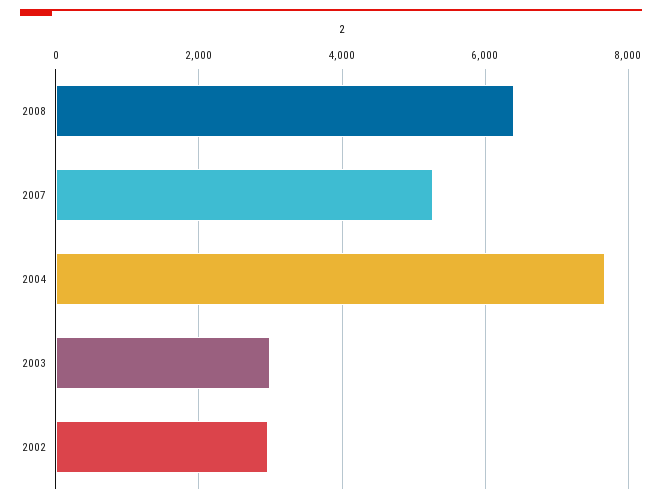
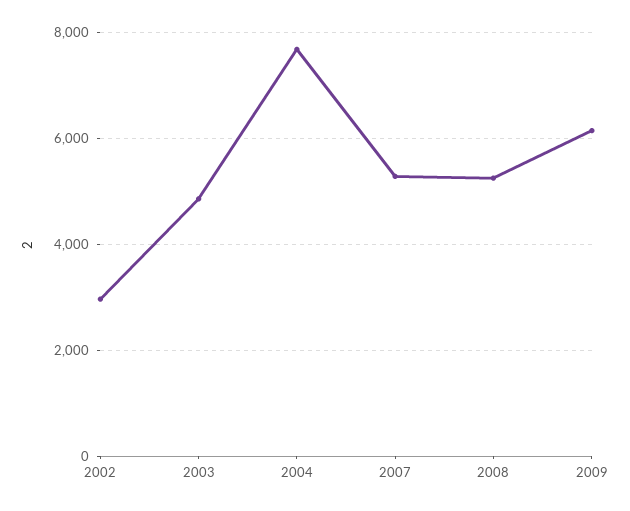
2008: 6400 -> 5200
2003: 3000 -> 4800
2009: none -> 6200

